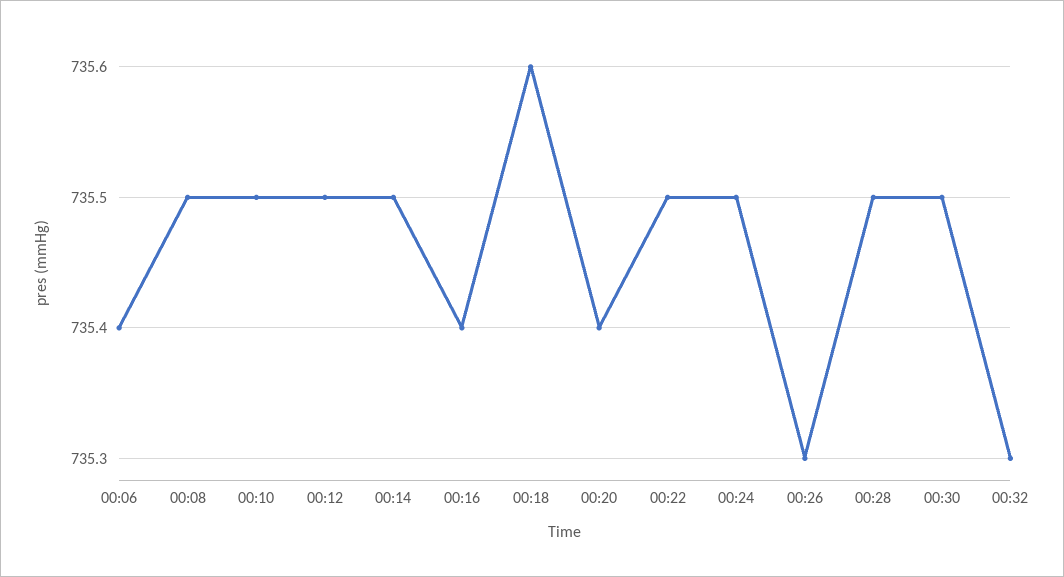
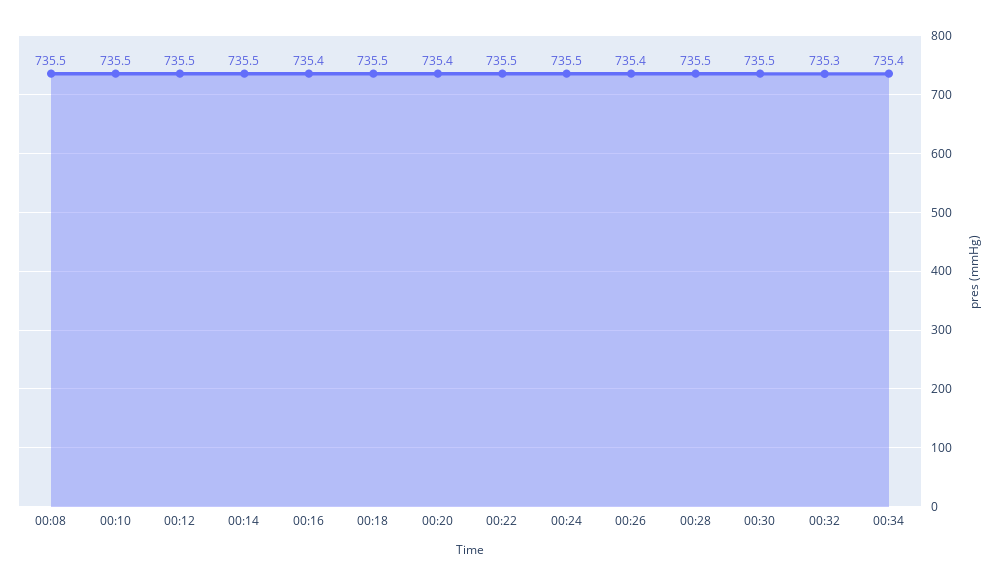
00:06: 735.4 -> none
00:18: 735.6 -> 735.5
00:26: 735.3 -> 735.4
00:34: none -> 735.4

